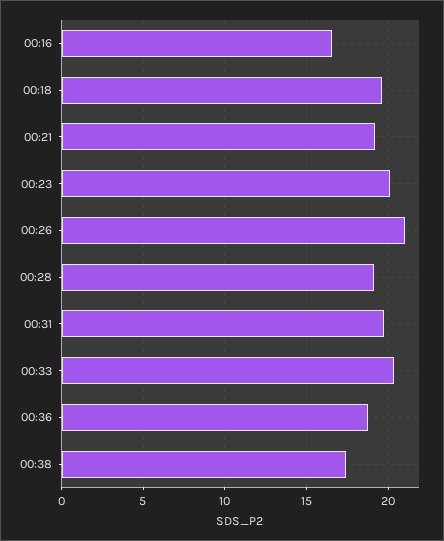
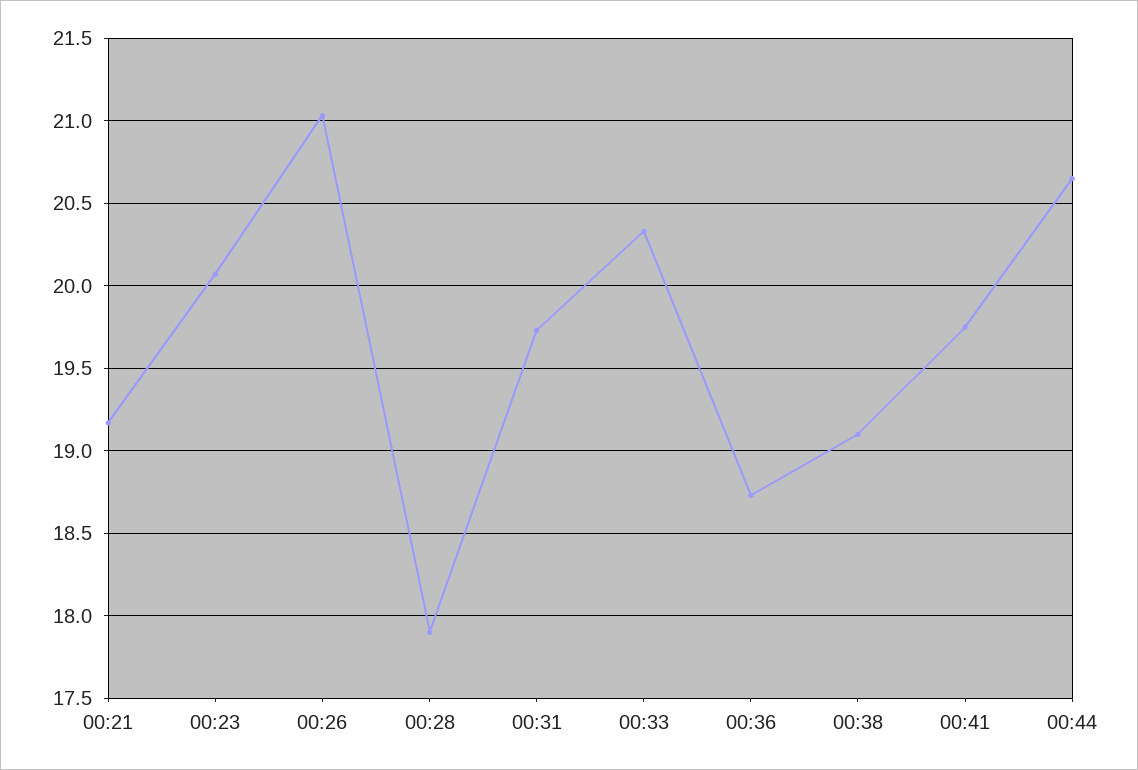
00:16: 16.5 -> none
00:18: 19.5 -> none
00:28: 19 -> 17.9
00:38: 17.5 -> 19.1
00:41: none -> 19.75
00:44: none -> 20.65

